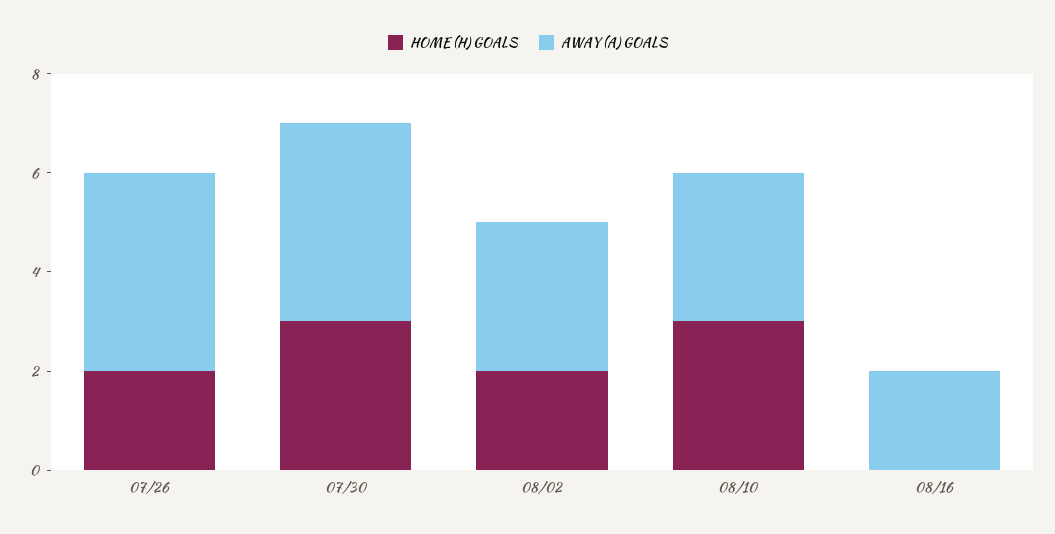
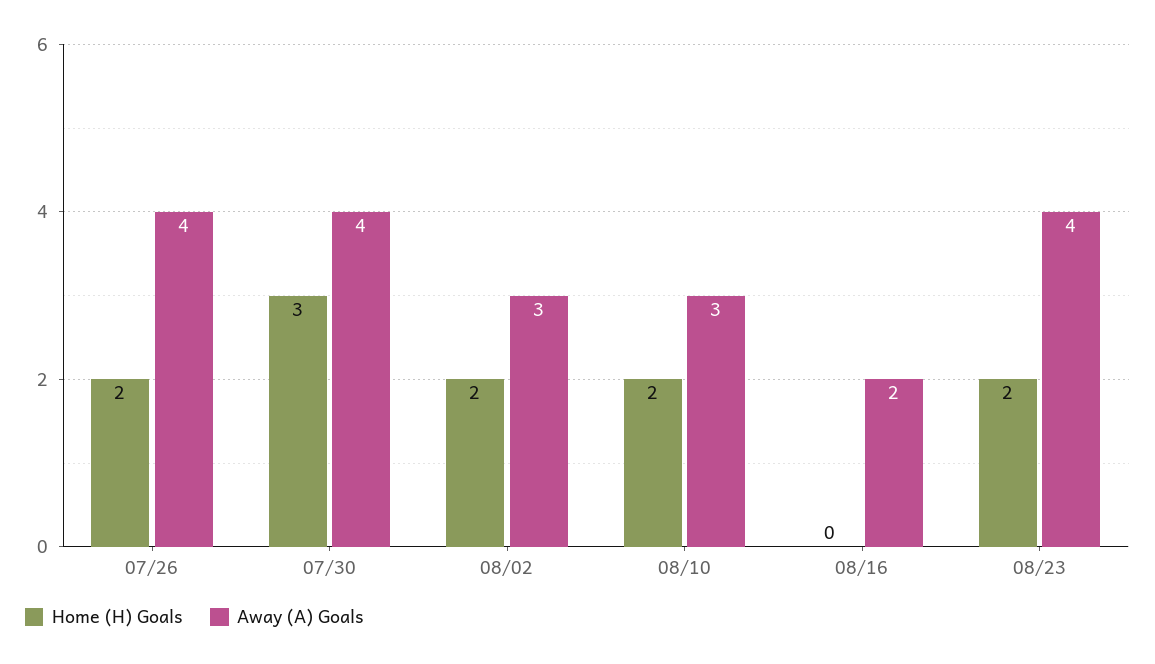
HOME (H) GOALS, 08/10: 3 -> 2
HOME (H) GOALS, 08/23: none -> 2
AWAY (A) GOALS, 08/23: none -> 4

